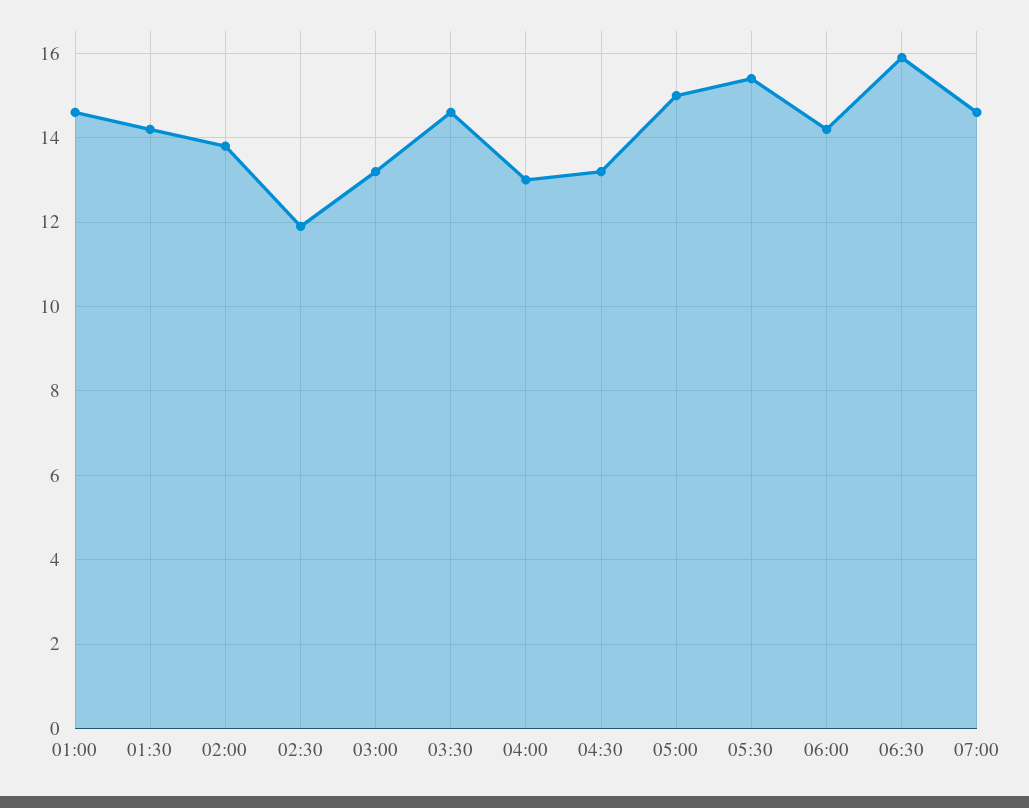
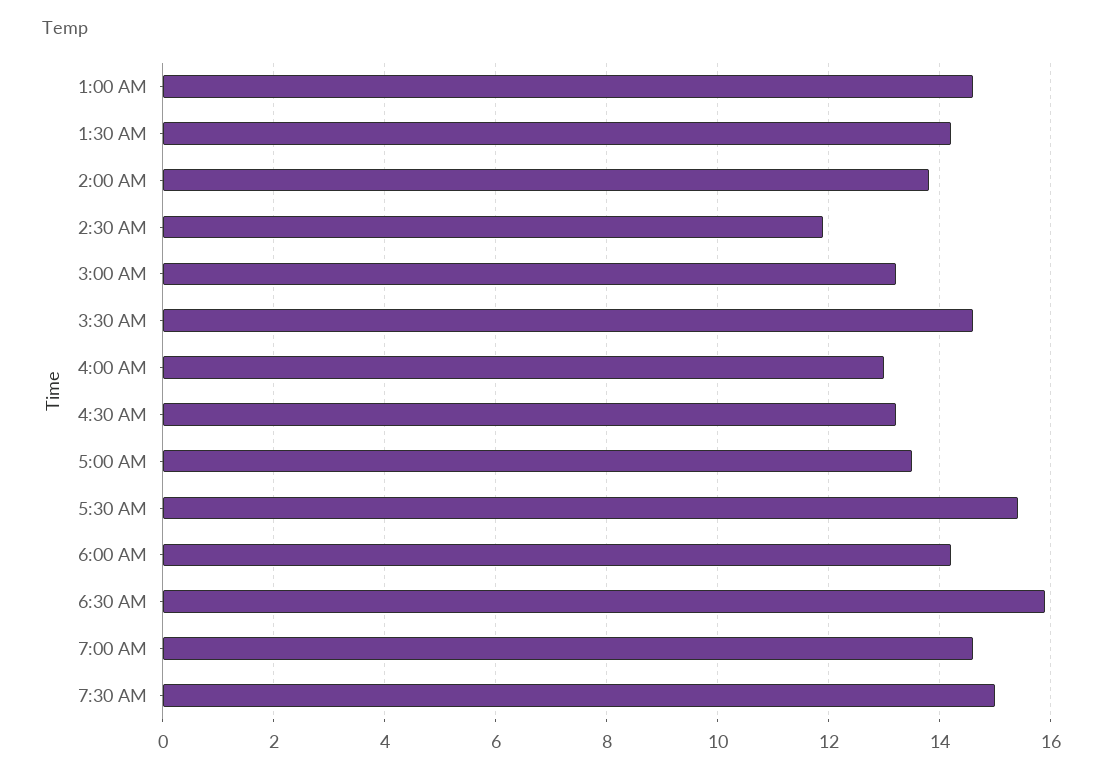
05:00: 15 -> 13.5
7:30 AM: none -> 15

